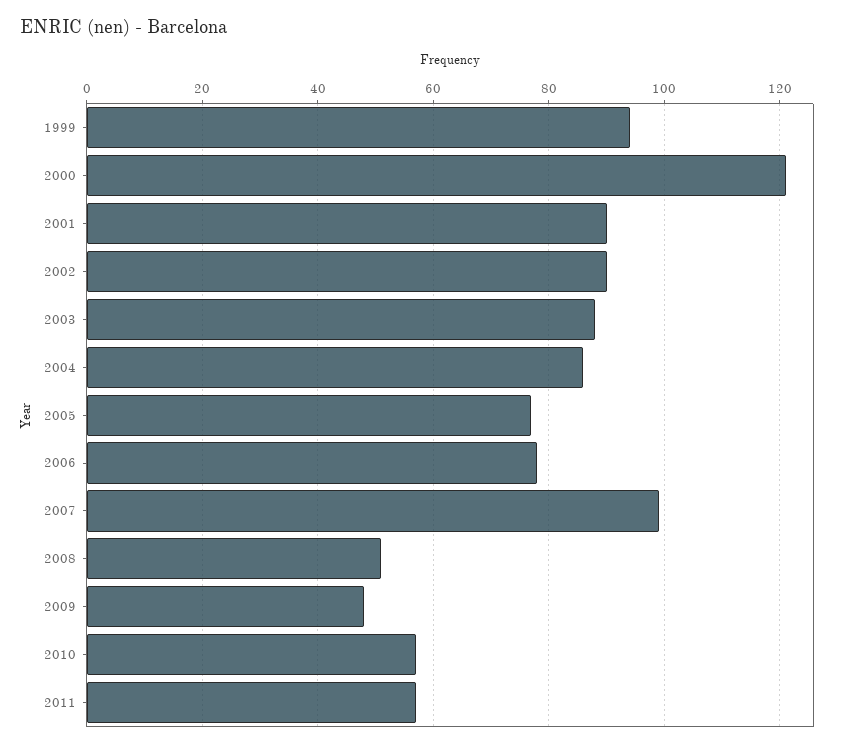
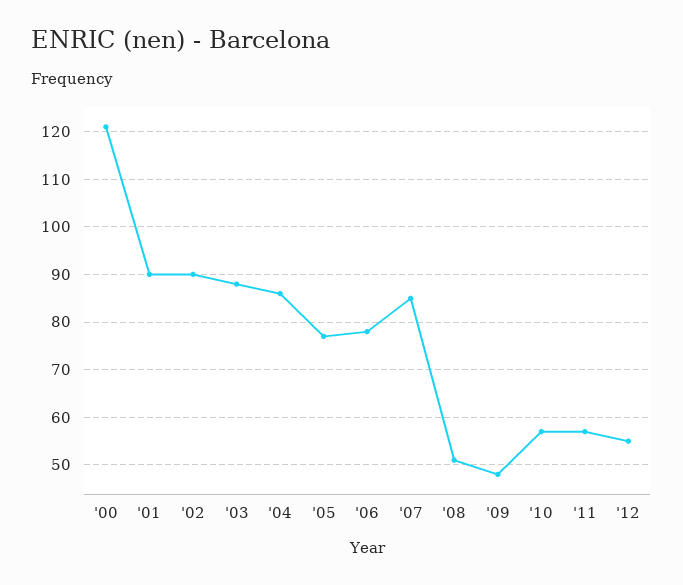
1999: 95 -> none
2007: 100 -> 85
'12: none -> 55

